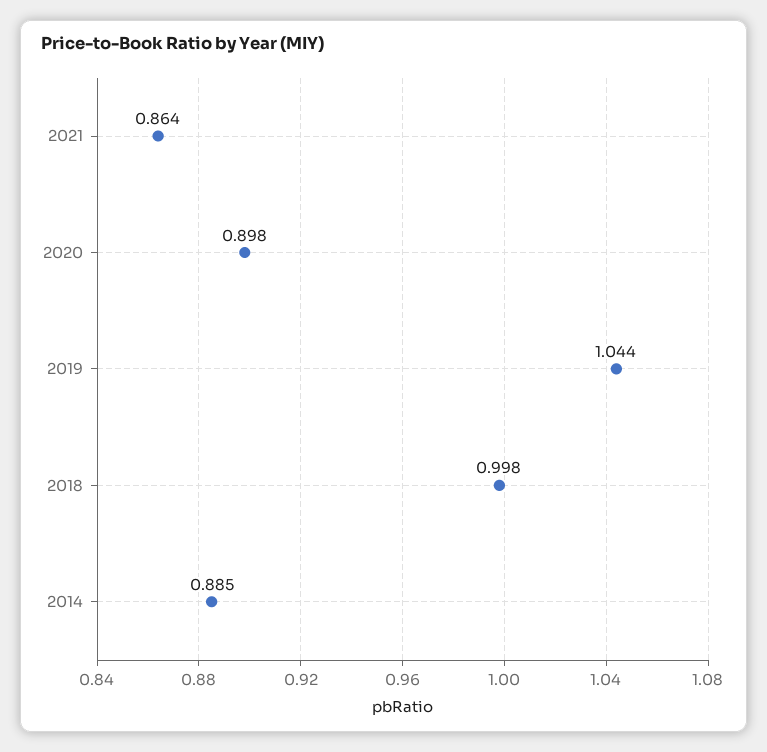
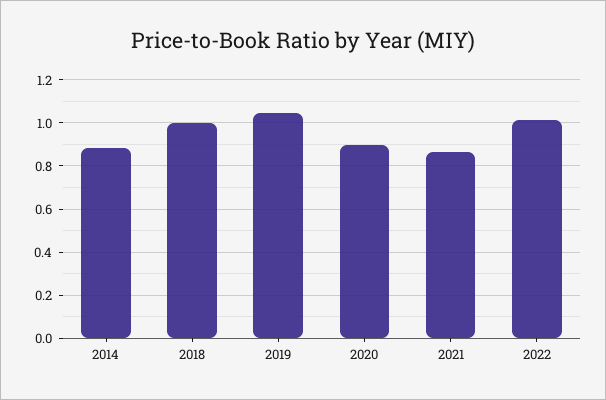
2022: none -> 1

